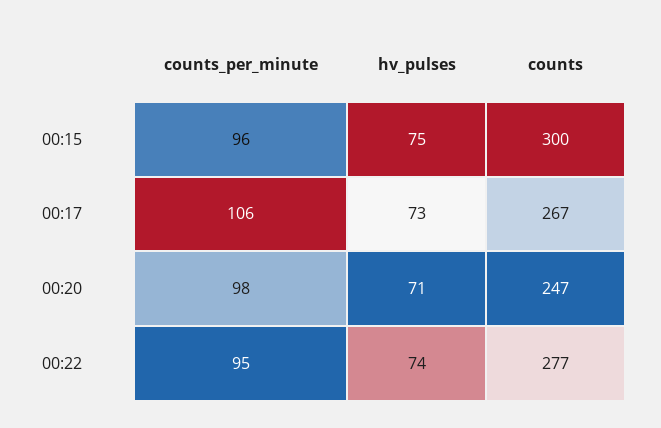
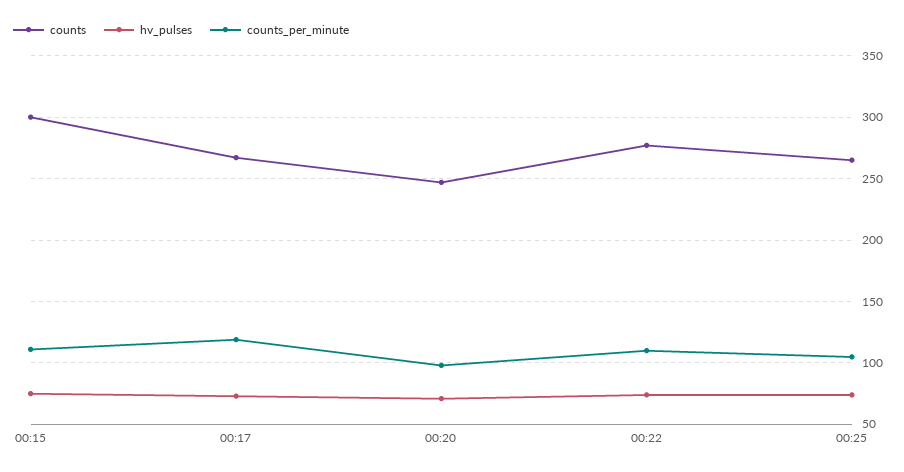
counts_per_minute, 00:15: 96 -> 110
counts_per_minute, 00:17: 106 -> 120
counts_per_minute, 00:22: 95 -> 110
counts, 00:25: none -> 265
hv_pulses, 00:25: none -> 75
counts_per_minute, 00:25: none -> 105

